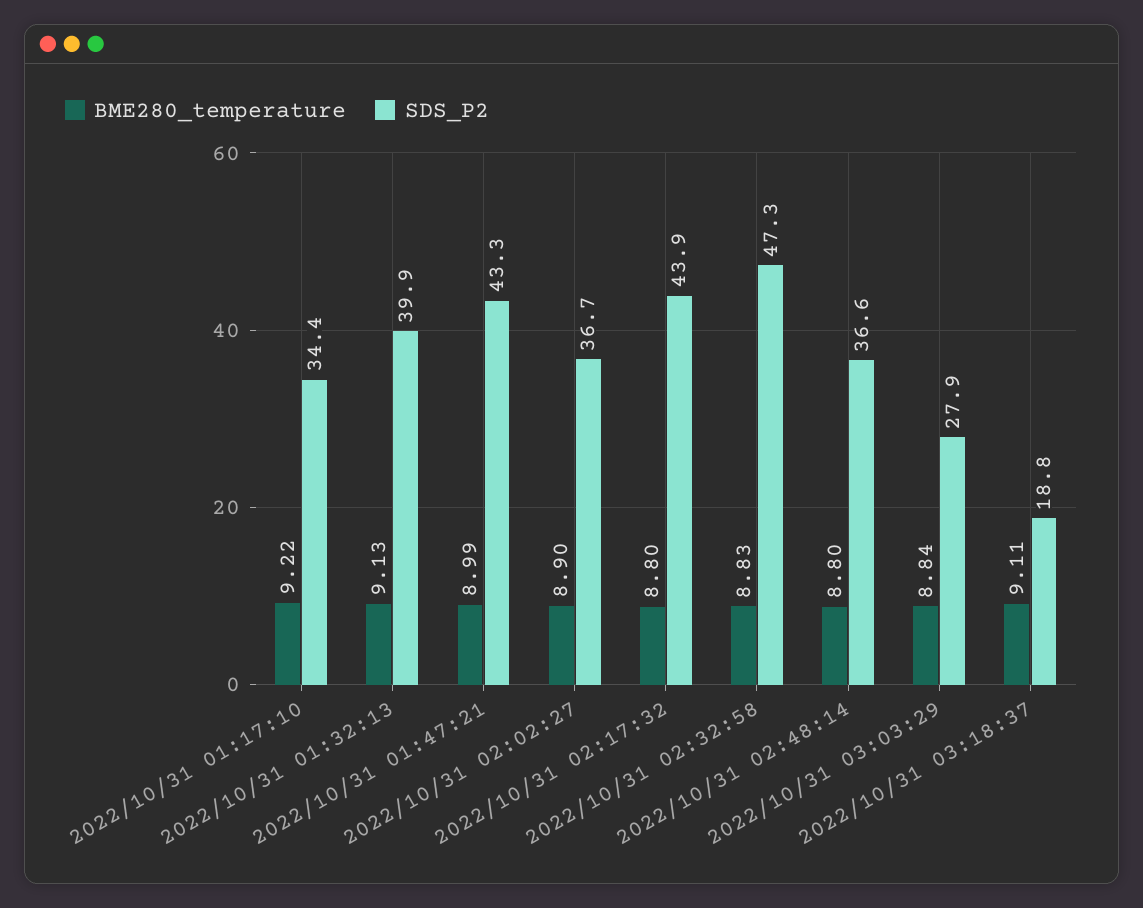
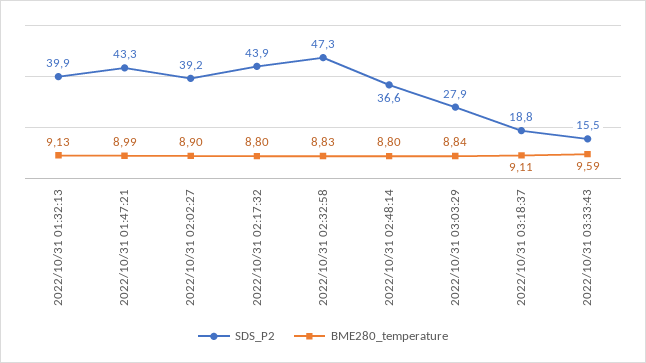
BME280_temperature, 2022/10/31 01:17:10: 9.22 -> none
SDS_P2, 2022/10/31 01:17:10: 34.4 -> none
SDS_P2, 2022/10/31 02:02:27: 36.7 -> 39.2
SDS_P2, 2022/10/31 03:33:43: none -> 15.5
BME280_temperature, 2022/10/31 03:33:43: none -> 9.59

